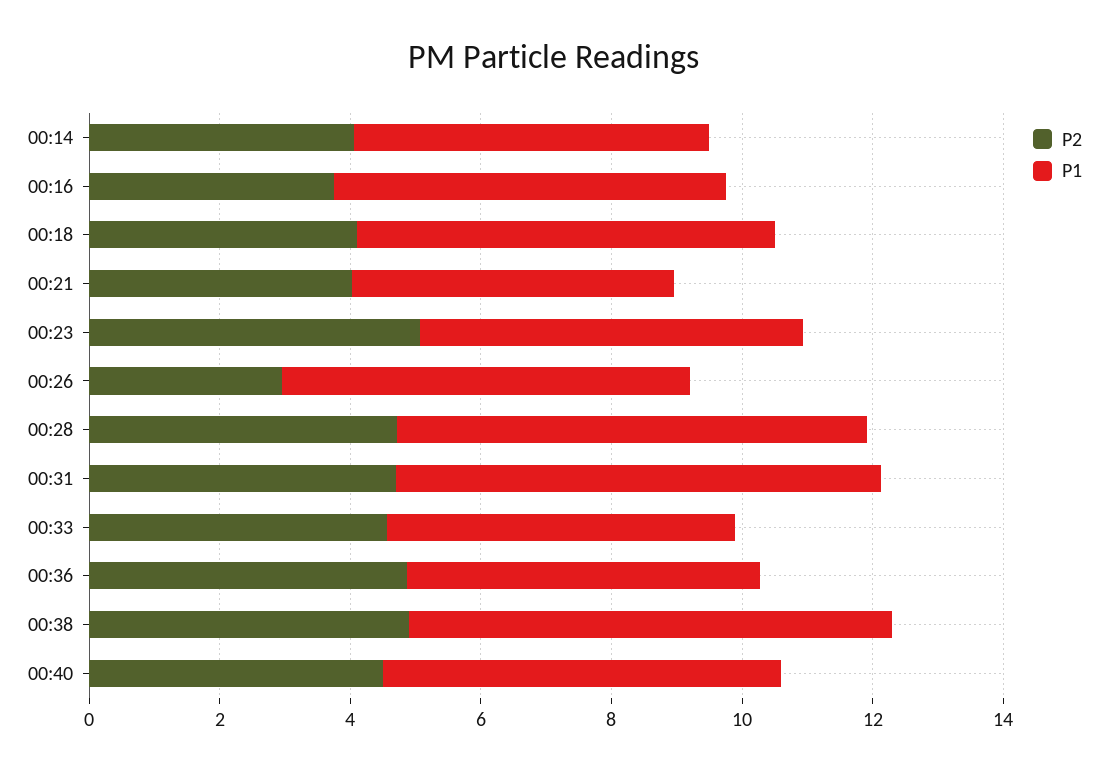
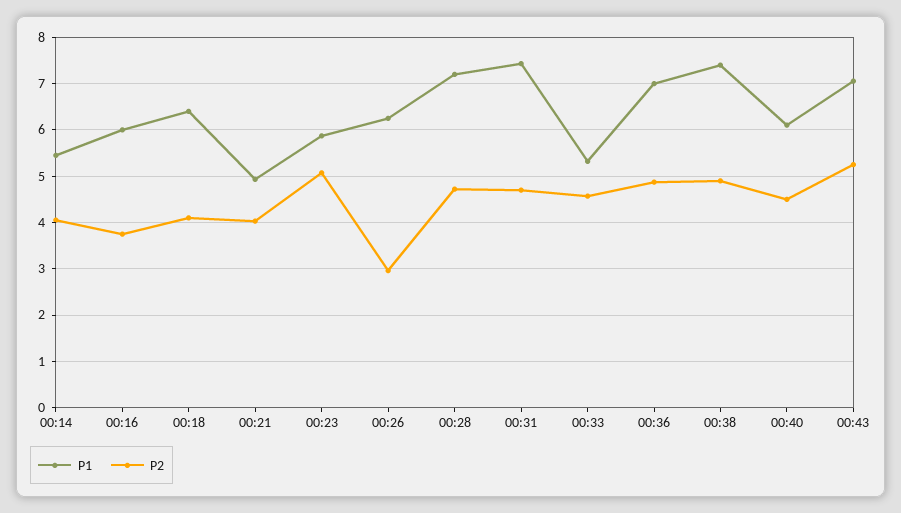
P1, 00:36: 5.5 -> 7
P1, 00:43: none -> 7
P2, 00:43: none -> 5.2

